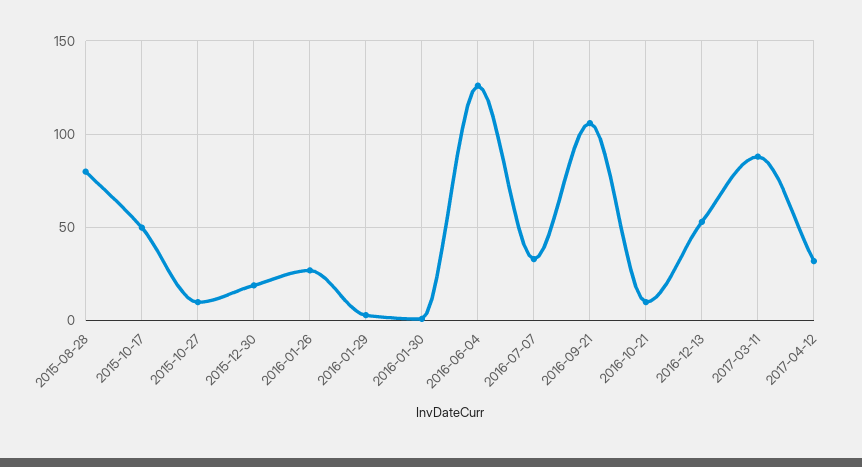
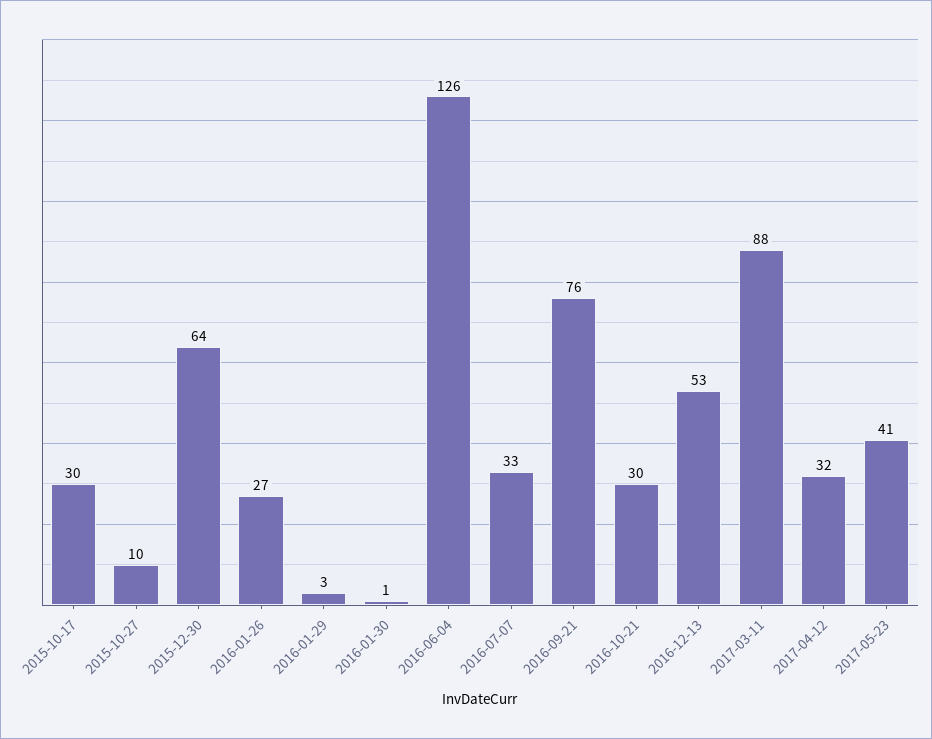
2015-08-28: 80 -> none
2015-10-17: 50 -> 30
2015-12-30: 20 -> 64
2016-09-21: 105 -> 76
2016-10-21: 10 -> 30
2017-05-23: none -> 41

